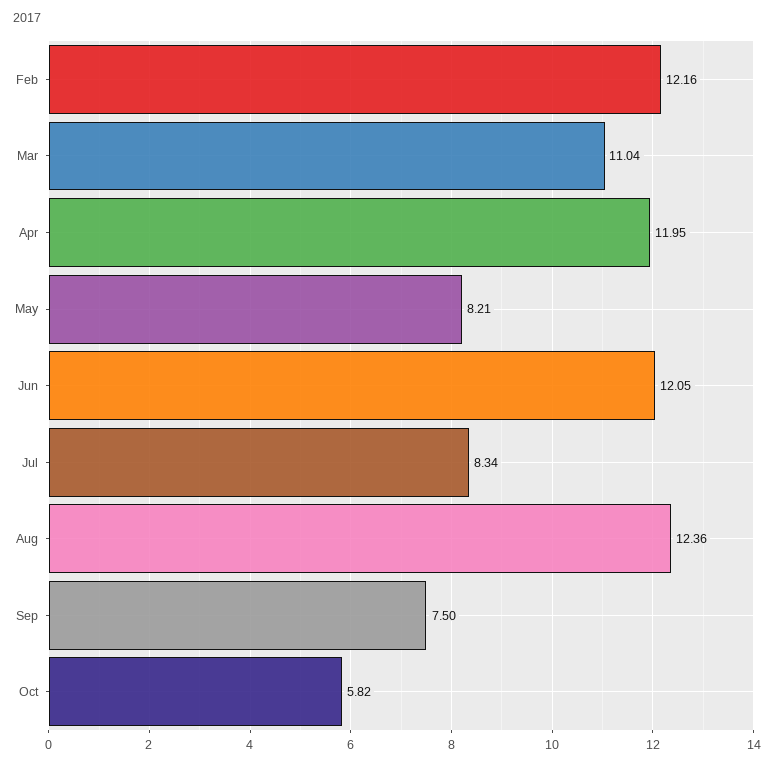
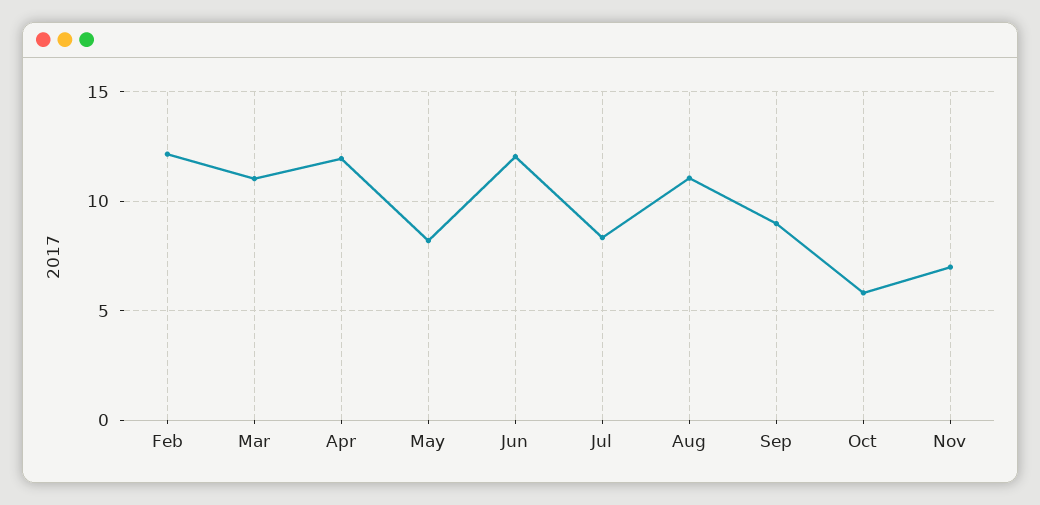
Aug: 12.36 -> 11
Sep: 7.5 -> 9
Nov: none -> 7

